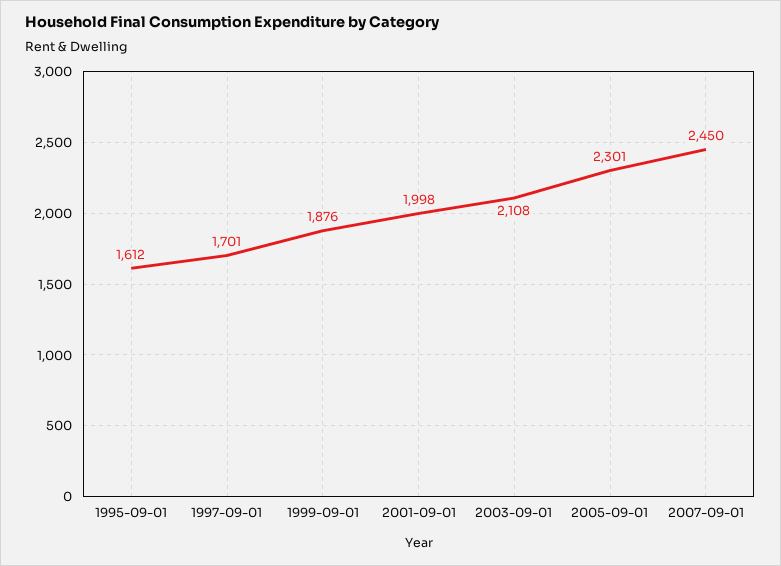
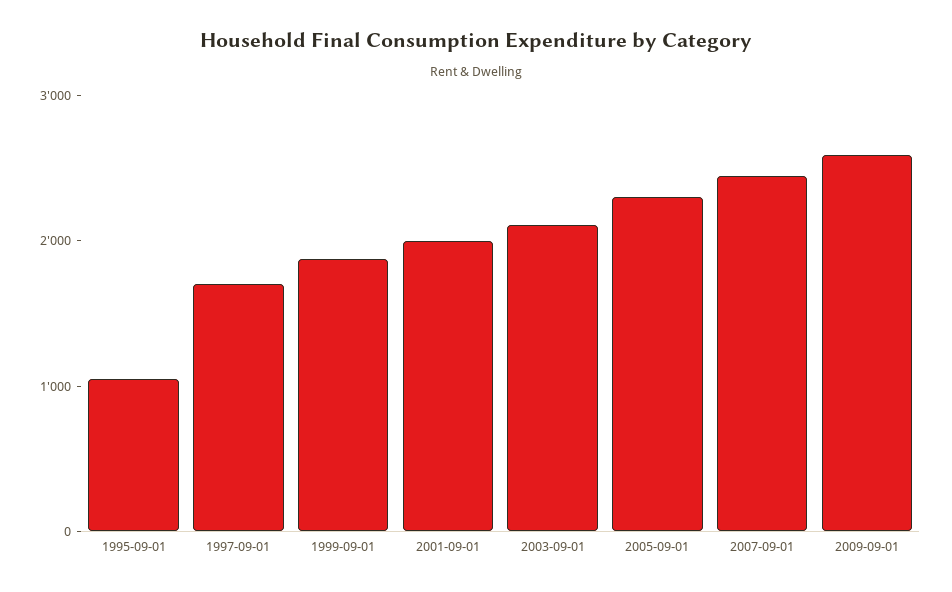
1995-09-01: 1612 -> 1000
2009-09-01: none -> 2600

